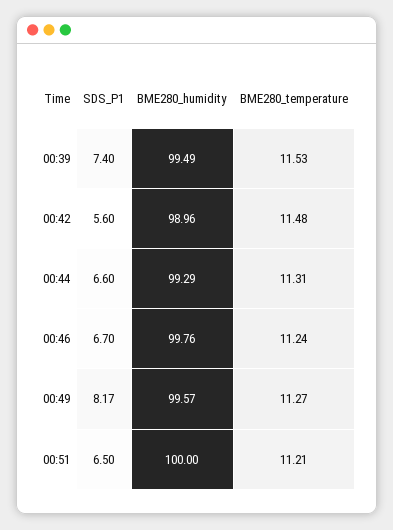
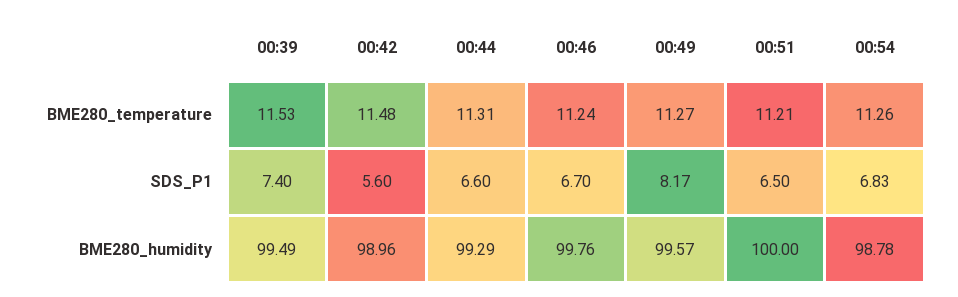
BME280_temperature, 00:54: none -> 11.26
SDS_P1, 00:54: none -> 6.83
BME280_humidity, 00:54: none -> 98.78

